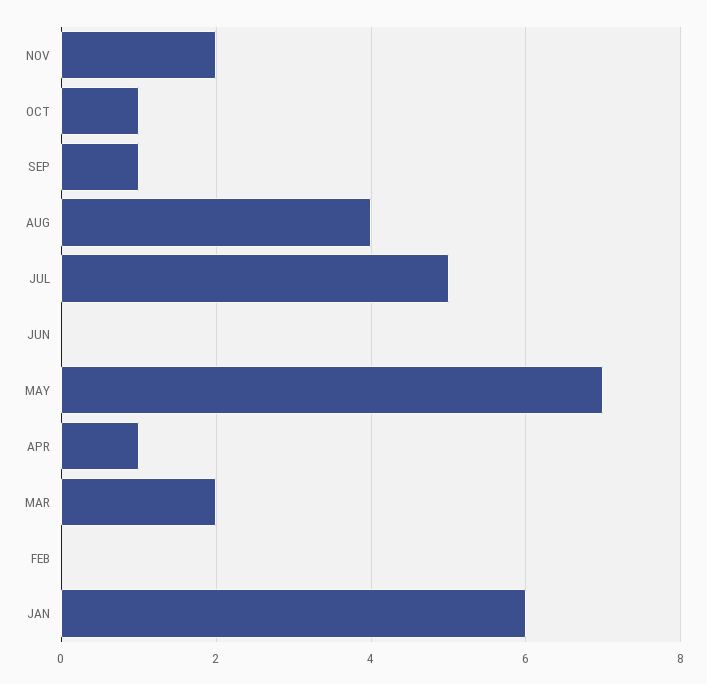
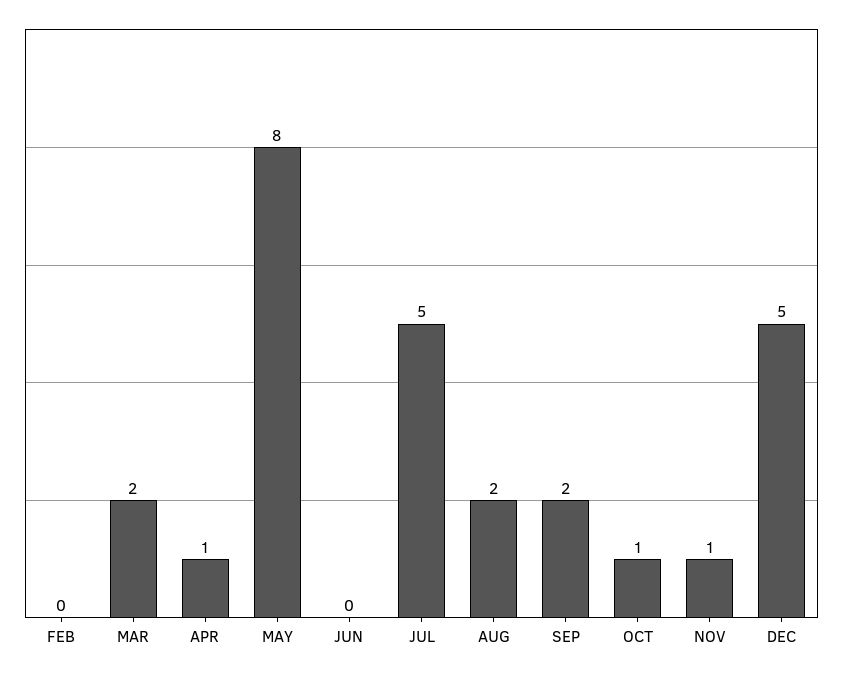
NOV: 2 -> 1
SEP: 1 -> 2
AUG: 4 -> 2
MAY: 7 -> 8
JAN: 6 -> none
DEC: none -> 5

